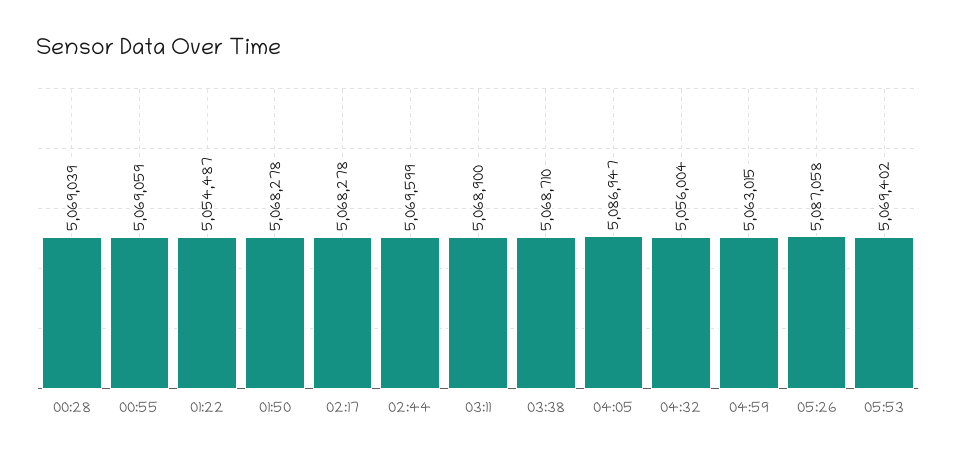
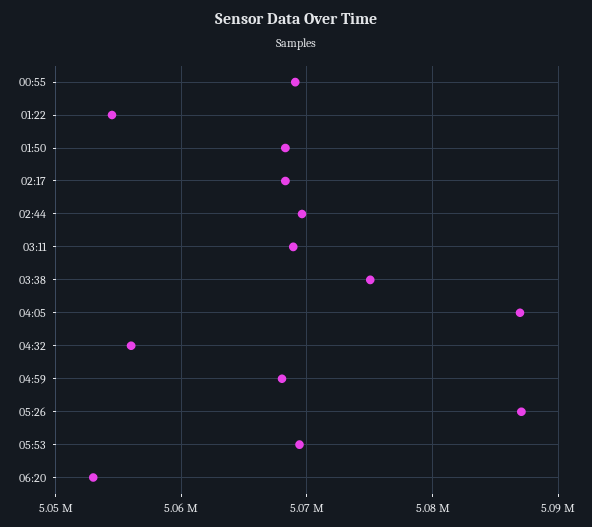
00:28: 5069039 -> none
03:38: 5068710 -> 5075000
04:59: 5063015 -> 5068000
06:20: none -> 5053000

